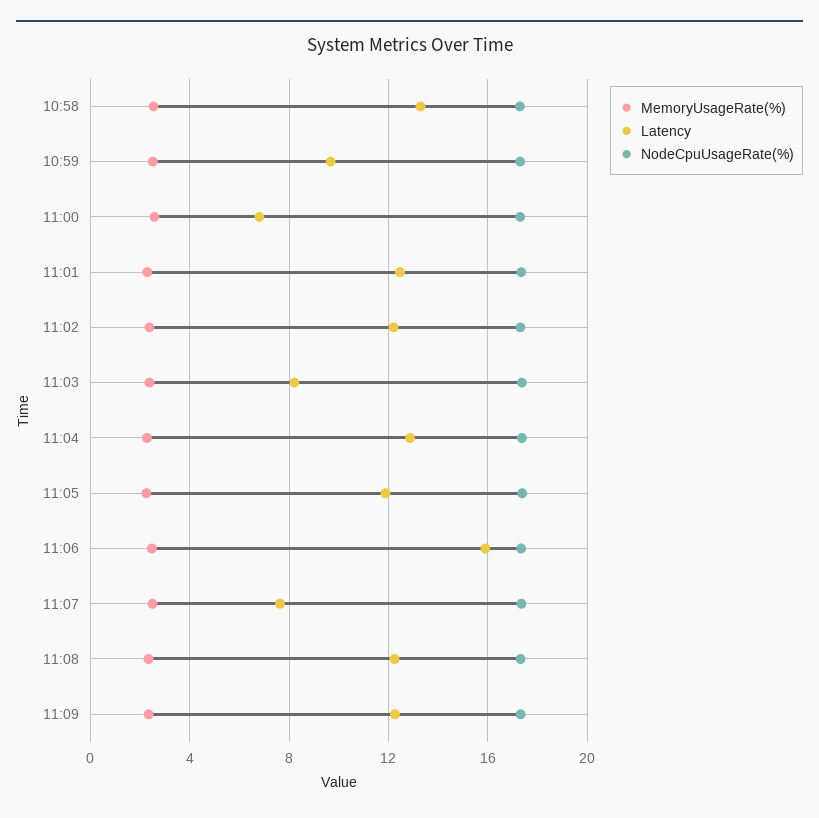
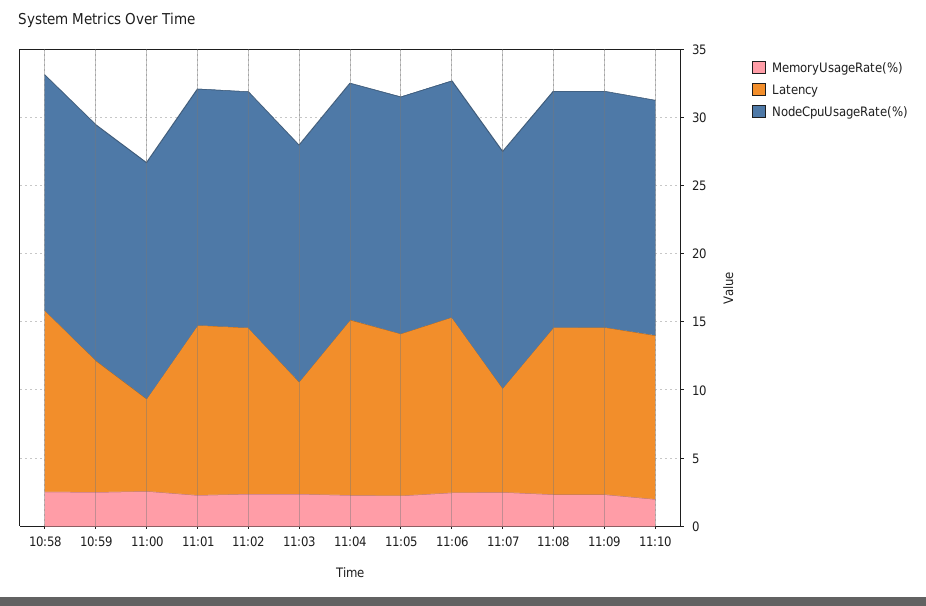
Latency, 11:06: 16 -> 13
MemoryUsageRate(%), 11:10: none -> 2
Latency, 11:10: none -> 12
NodeCpuUsageRate(%), 11:10: none -> 17

